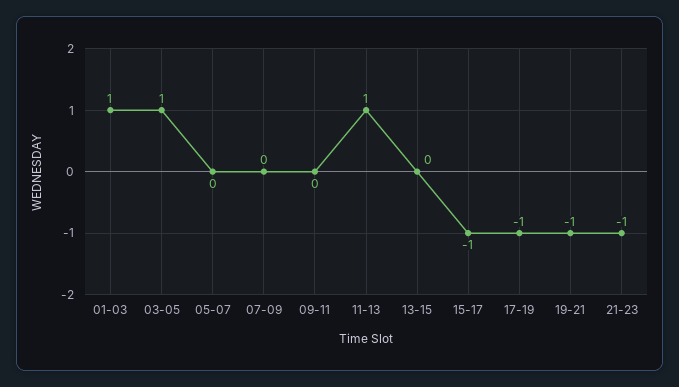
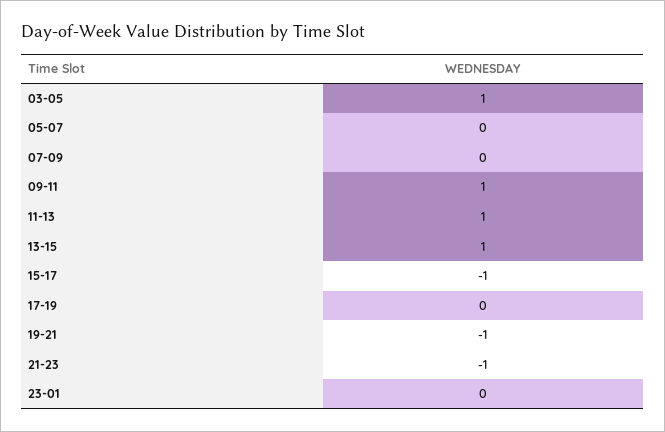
01-03: 1 -> none
09-11: 0 -> 1
13-15: 0 -> 1
17-19: -1 -> 0
23-01: none -> 0

